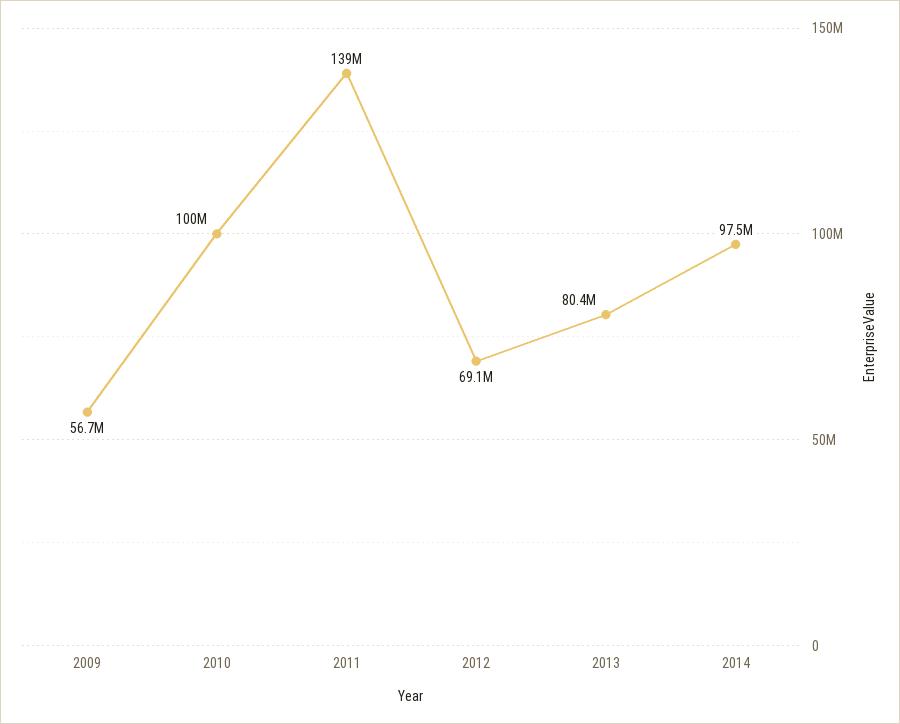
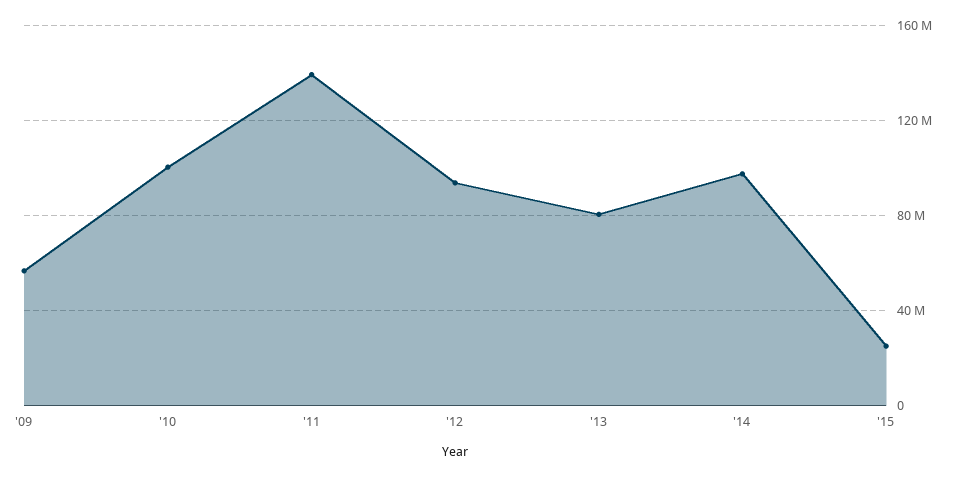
2012: 69100000 -> 95000000
'15: none -> 25000000

